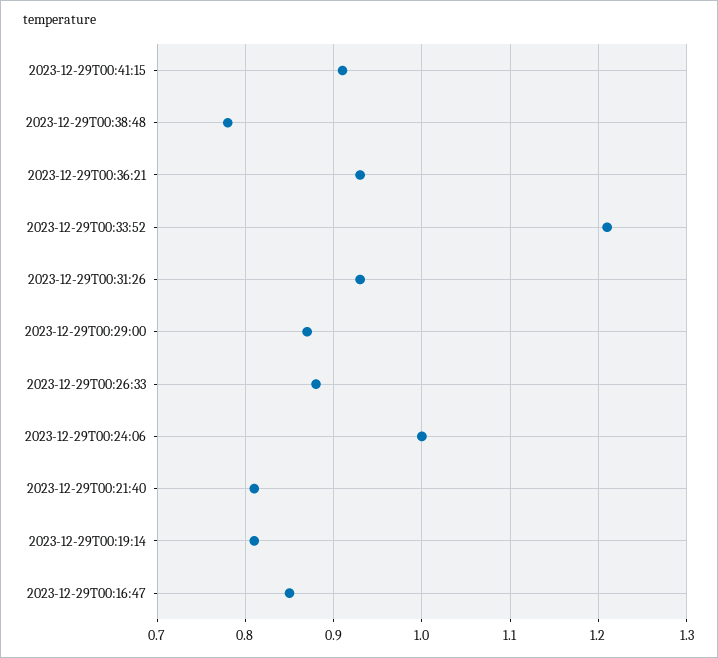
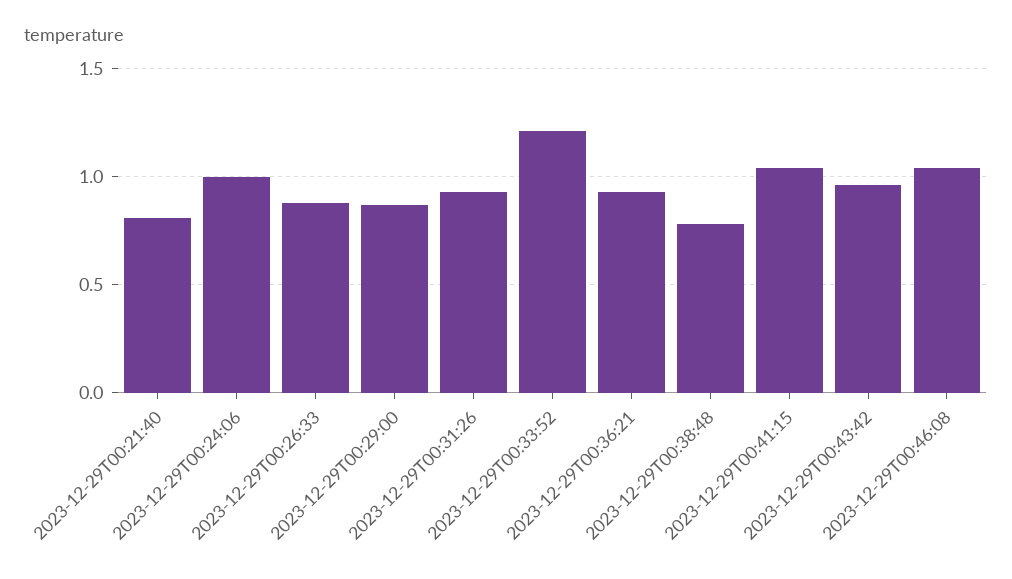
2023-12-29T00:41:15: 0.91 -> 1.05
2023-12-29T00:19:14: 0.81 -> none
2023-12-29T00:16:47: 0.85 -> none
2023-12-29T00:43:42: none -> 0.95
2023-12-29T00:46:08: none -> 1.05

